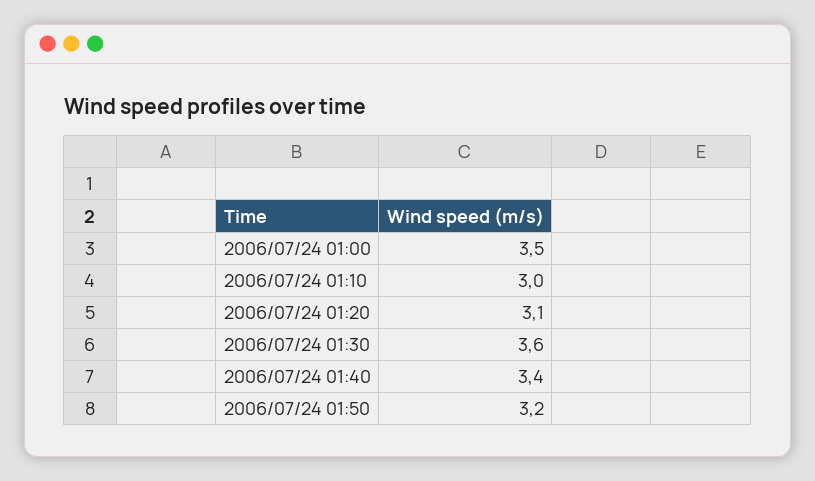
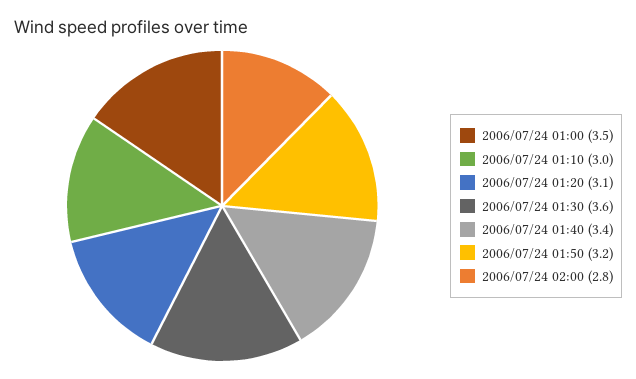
2006/07/24 02:00: none -> 2.8

